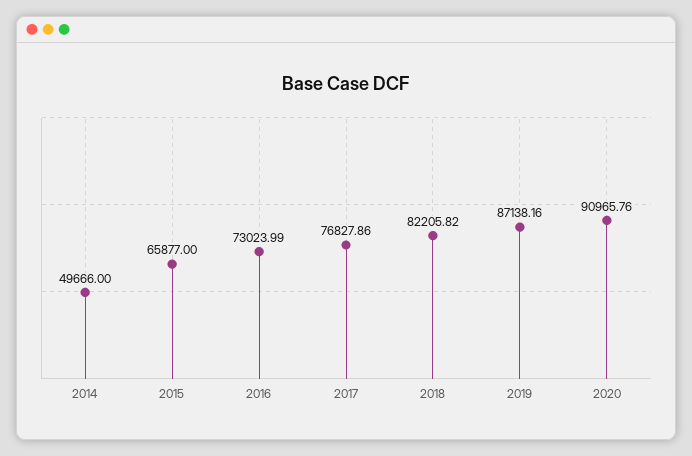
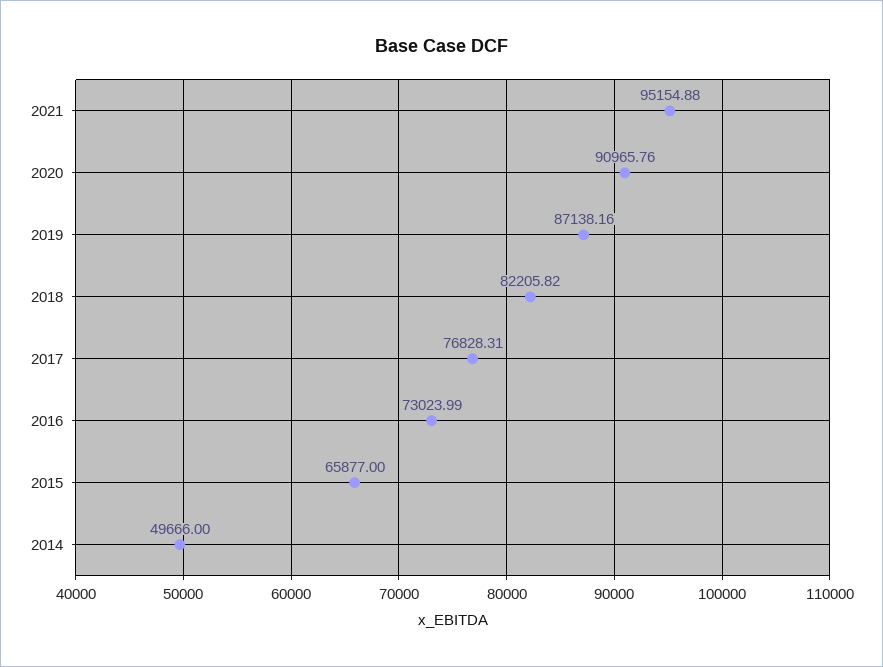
2017: 76827.86 -> 76828.31
2021: none -> 95154.88

